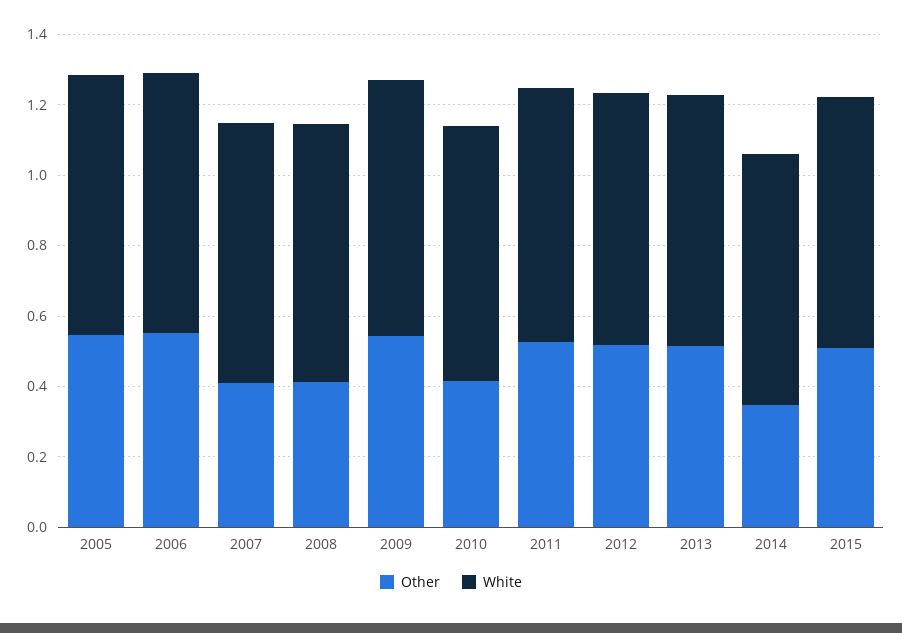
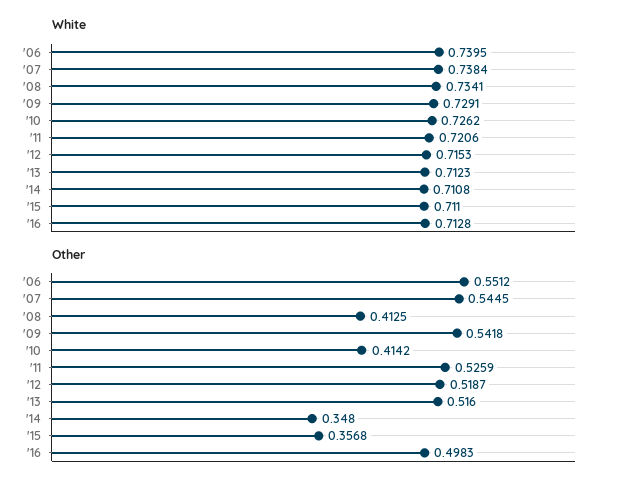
Other, 2005: 0.55 -> none
White, 2005: 0.75 -> none
Other, 2007: 0.4 -> 0.5445
Other, 2015: 0.5 -> 0.3568
White, '16: none -> 0.7128
Other, '16: none -> 0.4983

